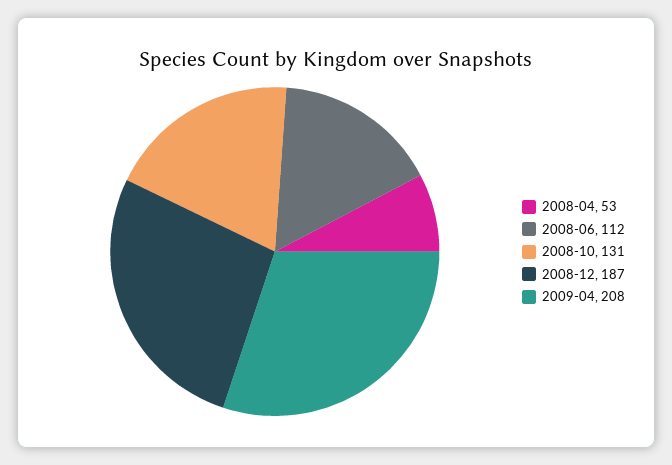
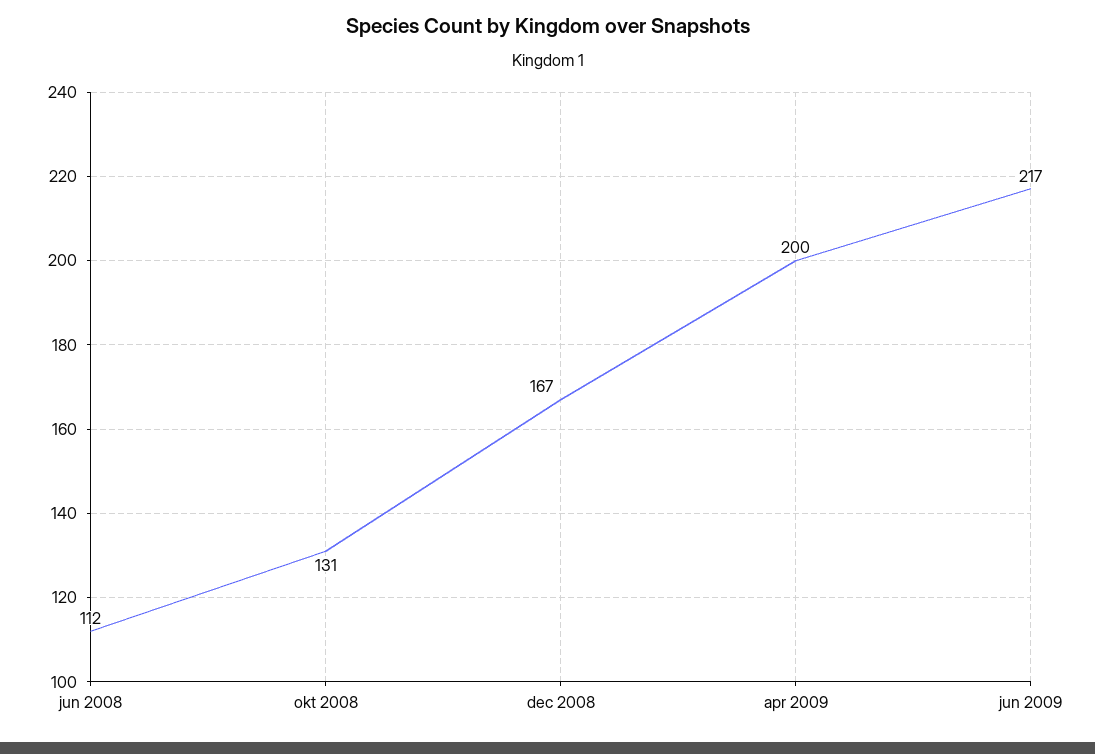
2008-04: 53 -> none
2008-12: 187 -> 167
2009-04: 208 -> 200
jun 2009: none -> 217

